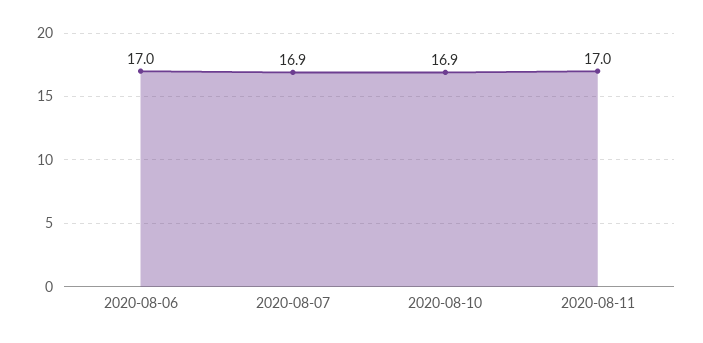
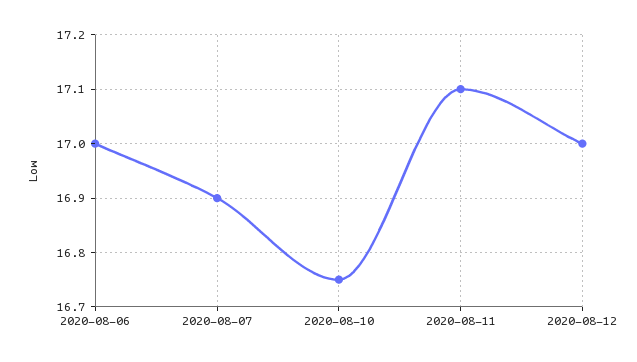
2020-08-10: 16.9 -> 16.75
2020-08-11: 17 -> 17.1
2020-08-12: none -> 17

